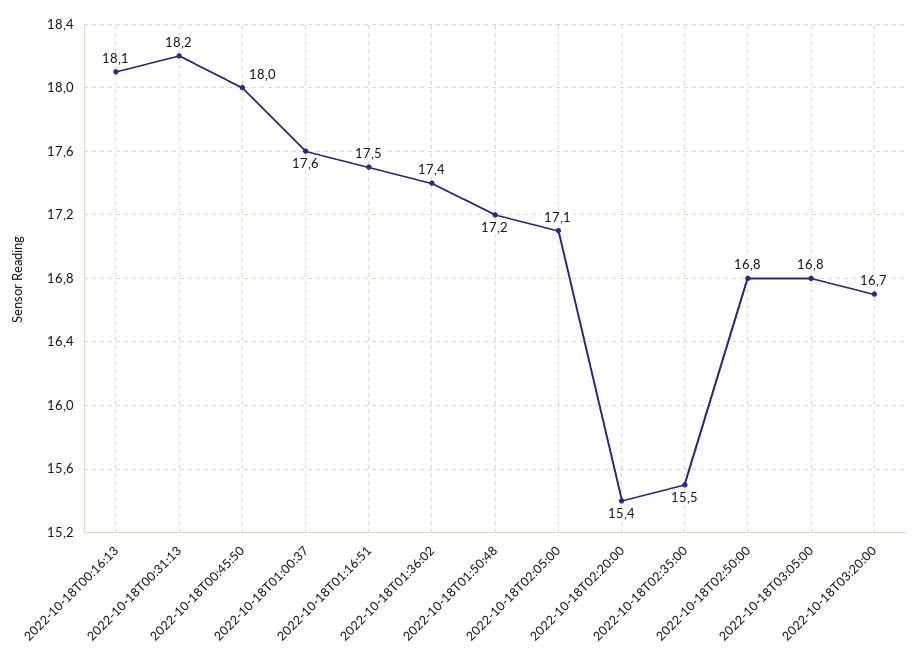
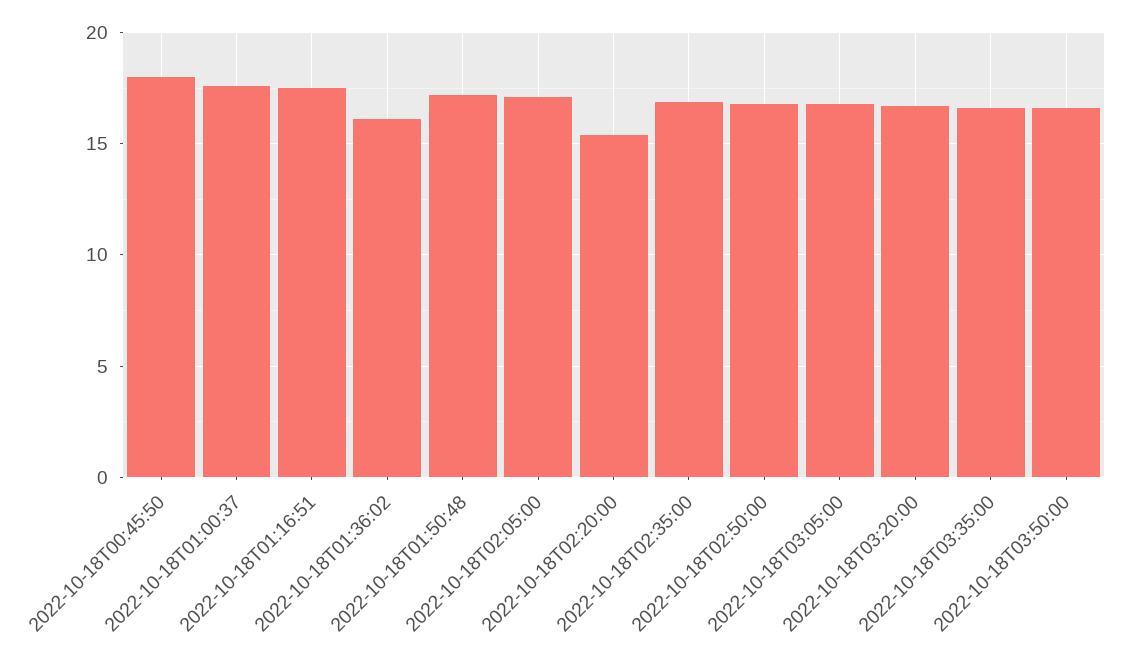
2022-10-18T00:16:13: 18.1 -> none
2022-10-18T00:31:13: 18.2 -> none
2022-10-18T01:36:02: 17.4 -> 16
2022-10-18T02:35:00: 15.5 -> 17
2022-10-18T03:35:00: none -> 16.5
2022-10-18T03:50:00: none -> 16.5

